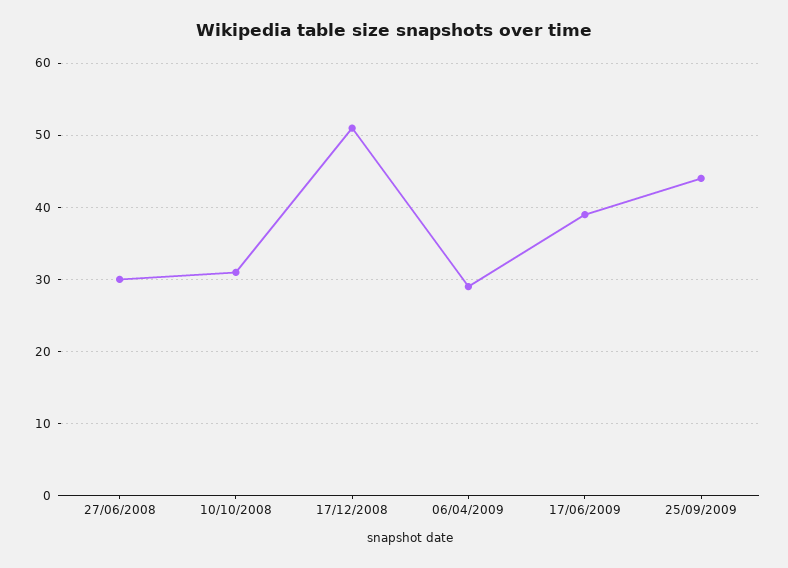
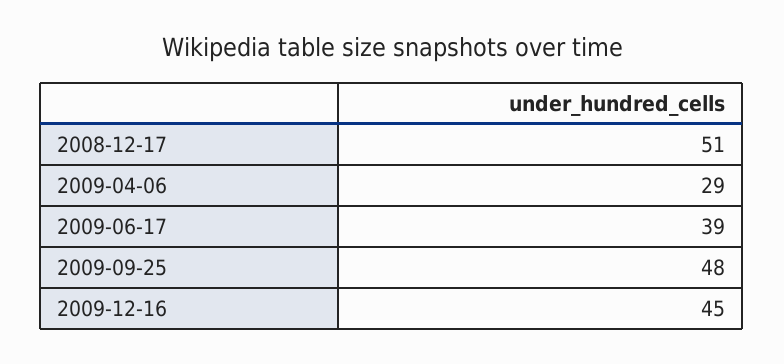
27/06/2008: 30 -> none
10/10/2008: 31 -> none
25/09/2009: 44 -> 48
2009-12-16: none -> 45

